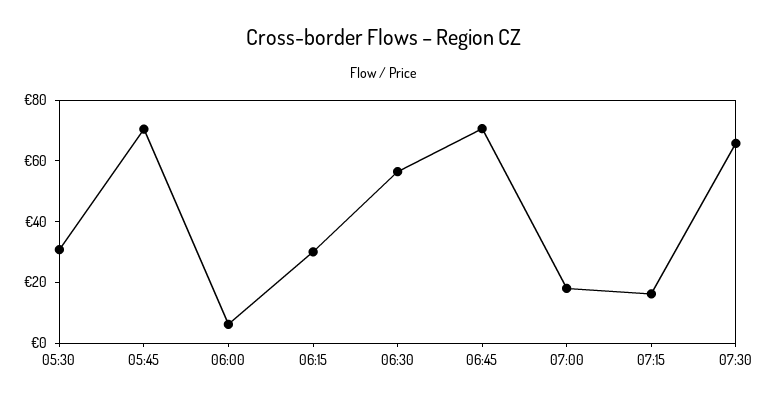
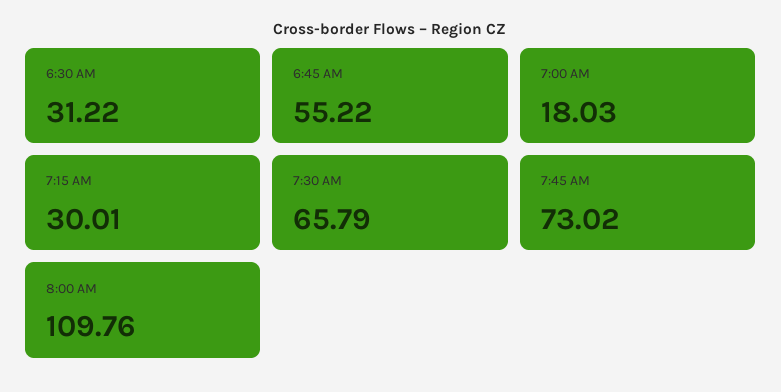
05:30: 30 -> none
05:45: 70 -> none
06:00: 5 -> none
06:15: 30 -> none
06:30: 55 -> 31.22
06:45: 70 -> 55.22
07:15: 15 -> 30.01
7:45 AM: none -> 73.02
8:00 AM: none -> 109.76

